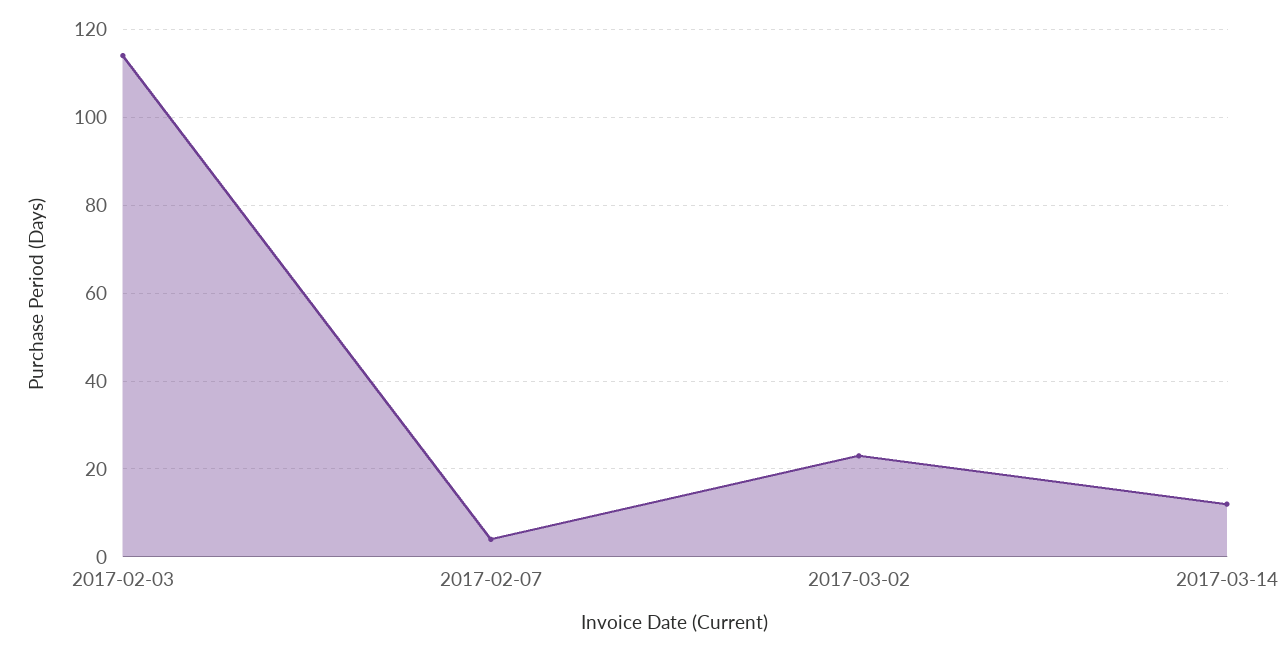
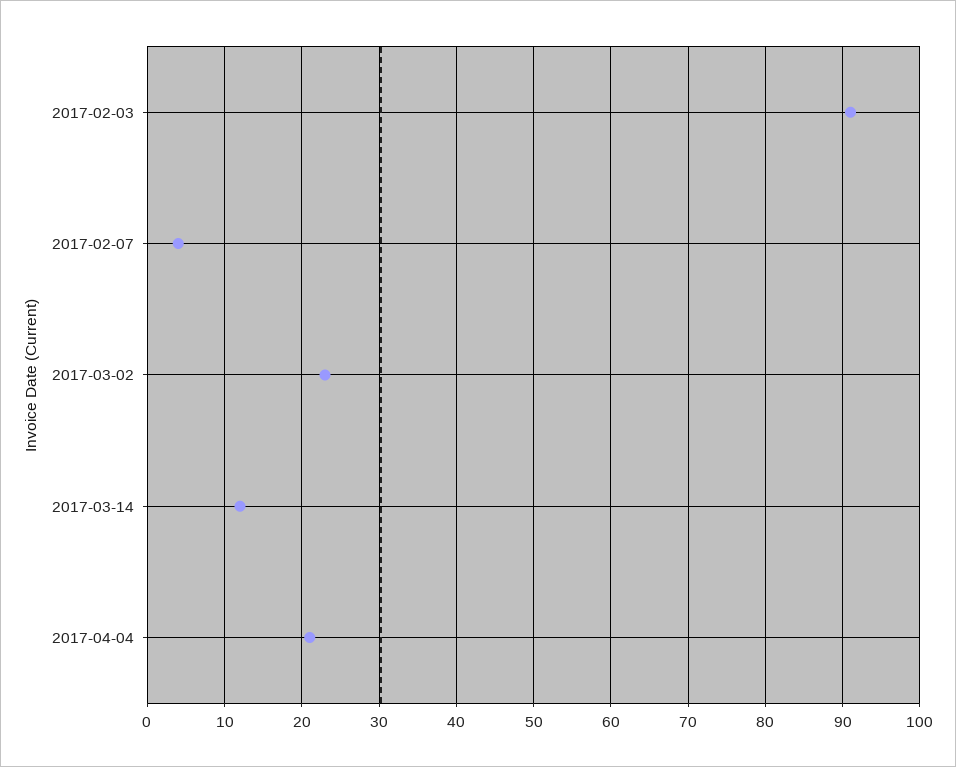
2017-02-03: 115 -> 91
2017-04-04: none -> 21

